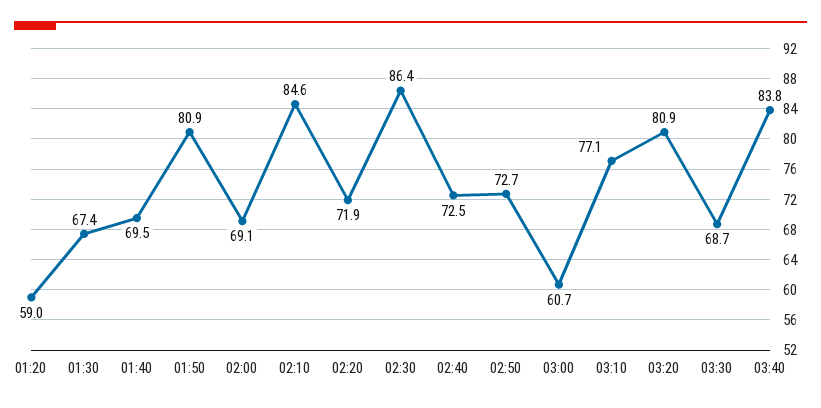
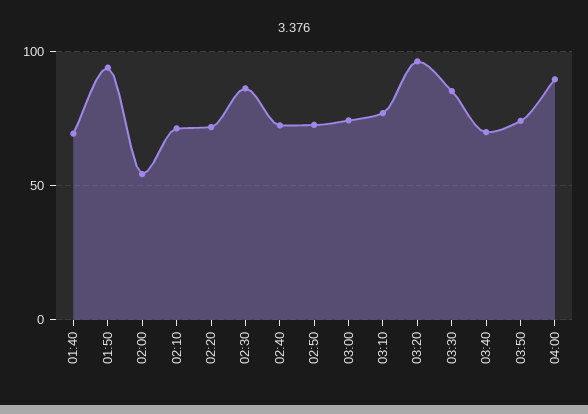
01:20: 59 -> none
01:30: 67.4 -> none
01:50: 80.9 -> 95
02:00: 69.1 -> 55
02:10: 84.6 -> 70
03:00: 60.7 -> 75
03:20: 80.9 -> 95
03:30: 68.7 -> 85
03:40: 83.8 -> 70
03:50: none -> 75
04:00: none -> 90

